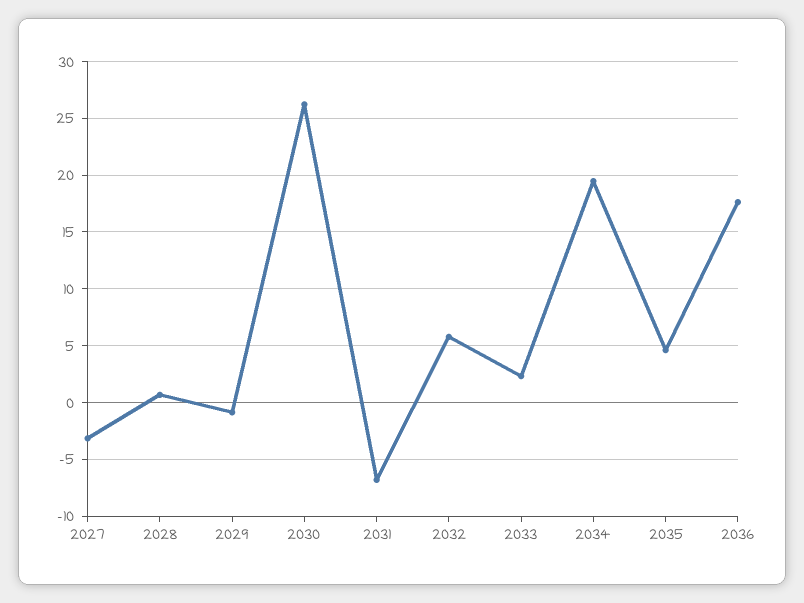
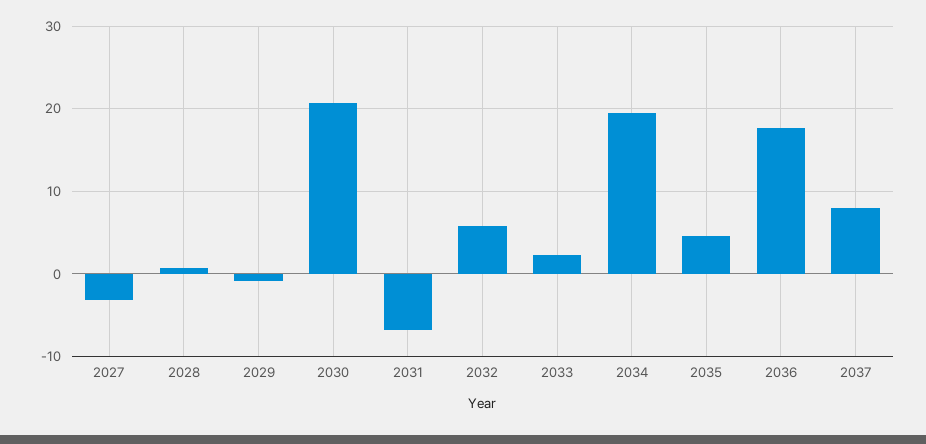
2030: 26 -> 21
2037: none -> 8

